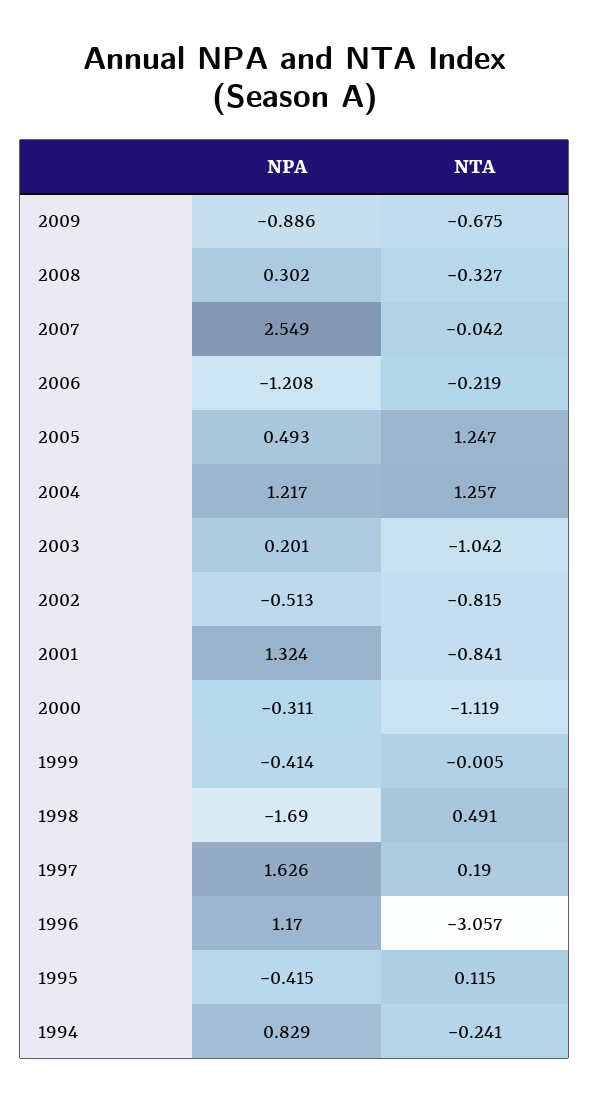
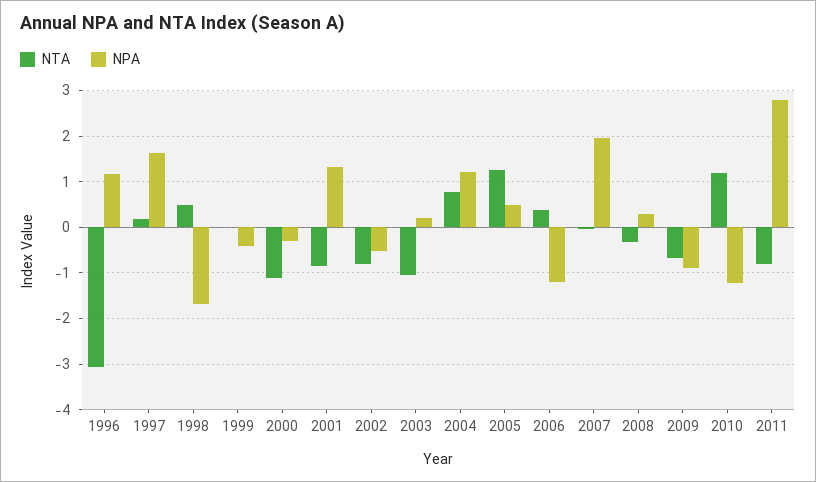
NPA, 2007: 2.549 -> 2
NTA, 2006: -0.219 -> 0.4
NTA, 2004: 1.257 -> 0.8
NPA, 1995: -0.415 -> none
NTA, 1995: 0.115 -> none
NPA, 1994: 0.829 -> none
NTA, 1994: -0.241 -> none
NTA, 2010: none -> 1.2
NPA, 2010: none -> -1.2
NTA, 2011: none -> -0.8
NPA, 2011: none -> 2.8

